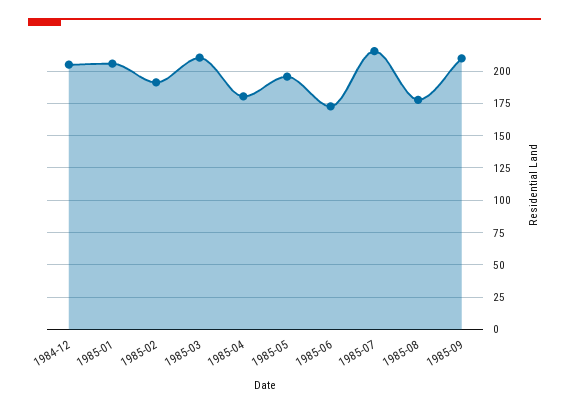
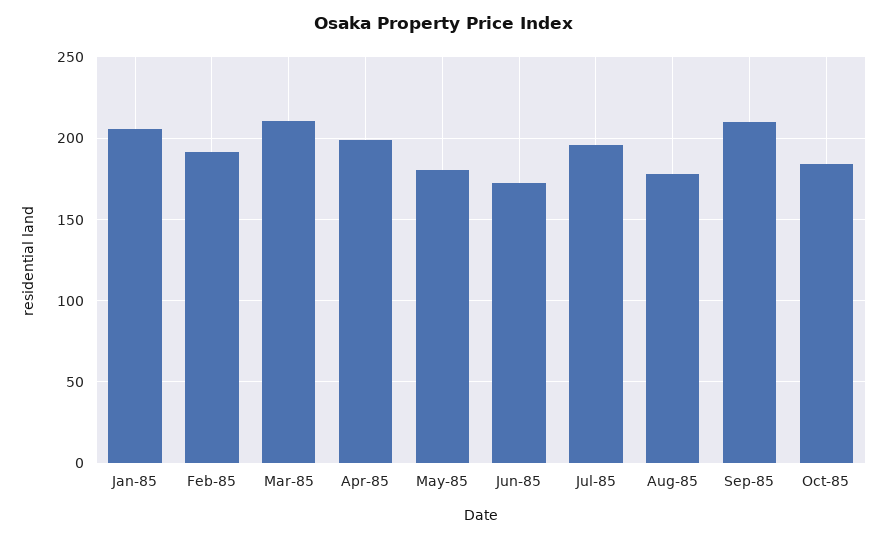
1984-12: 205 -> none
1985-04: 180 -> 200
1985-05: 195 -> 180
1985-07: 215 -> 195
Oct-85: none -> 185

